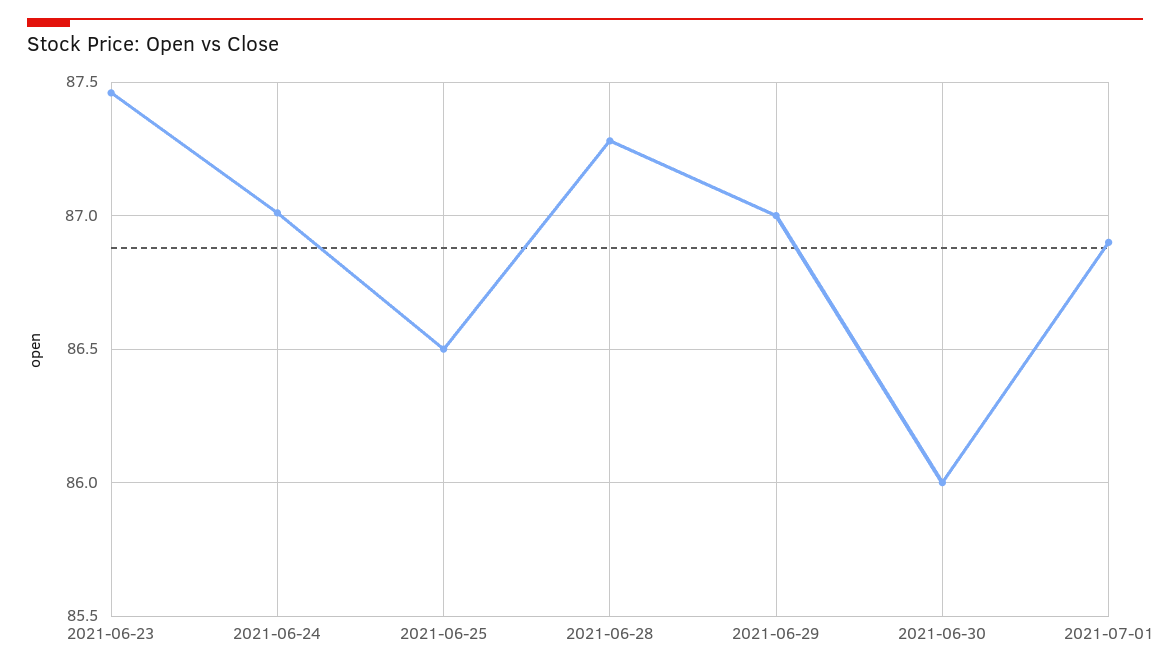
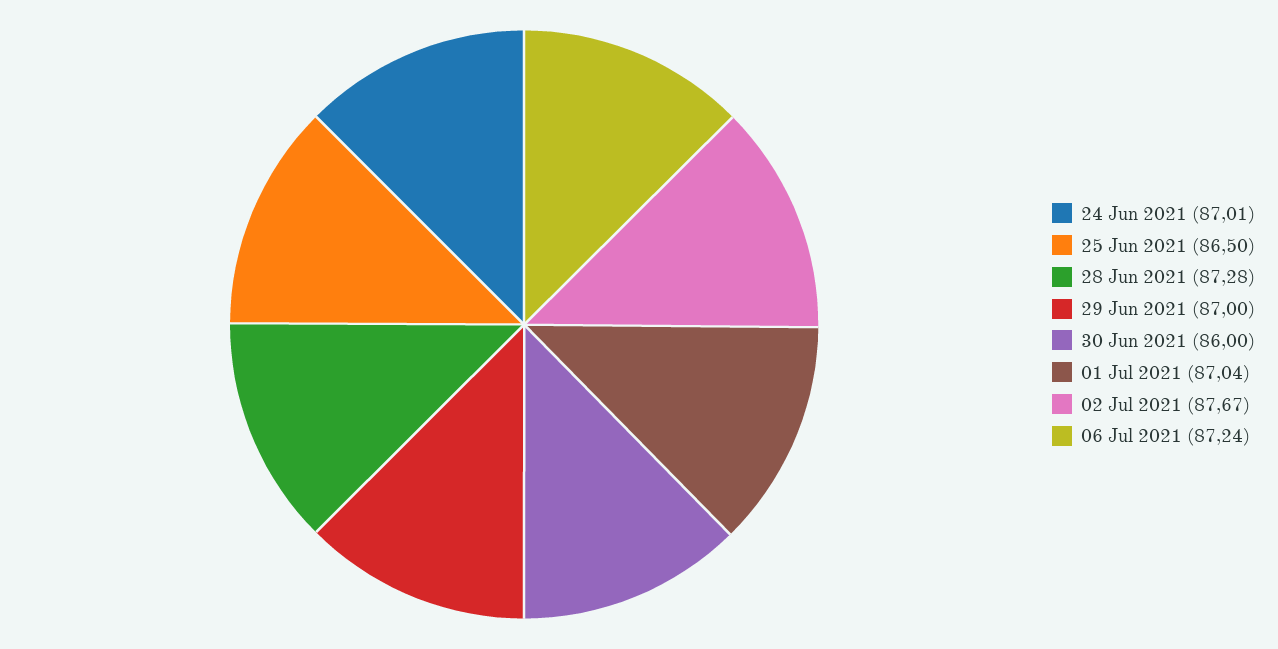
2021-06-23: 87.45 -> none
2021-07-01: 86.9 -> 87.04
02 Jul 2021: none -> 87.67
06 Jul 2021: none -> 87.24

